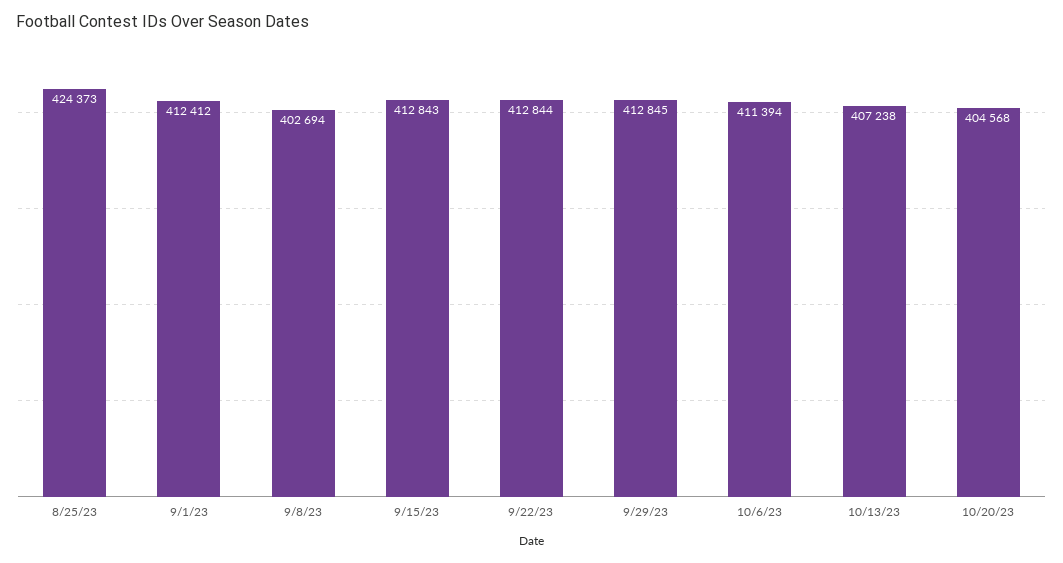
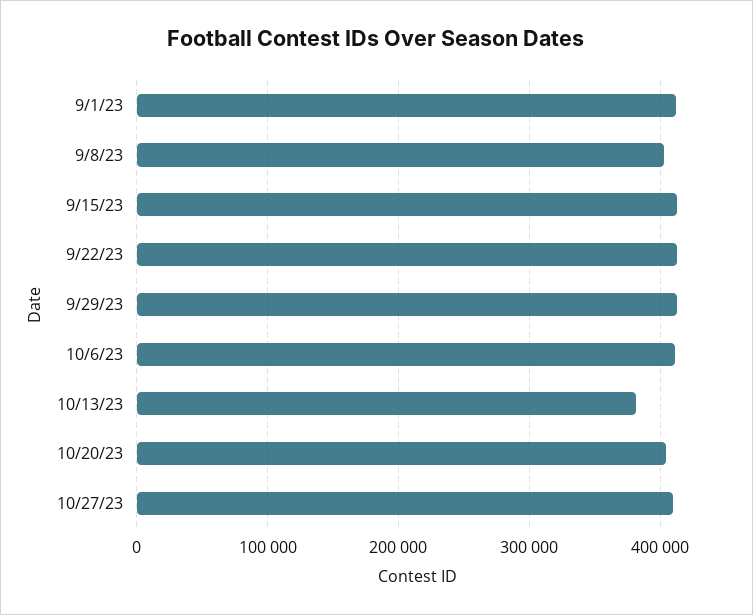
8/25/23: 424373 -> none
10/13/23: 407238 -> 380000
10/27/23: none -> 410000

